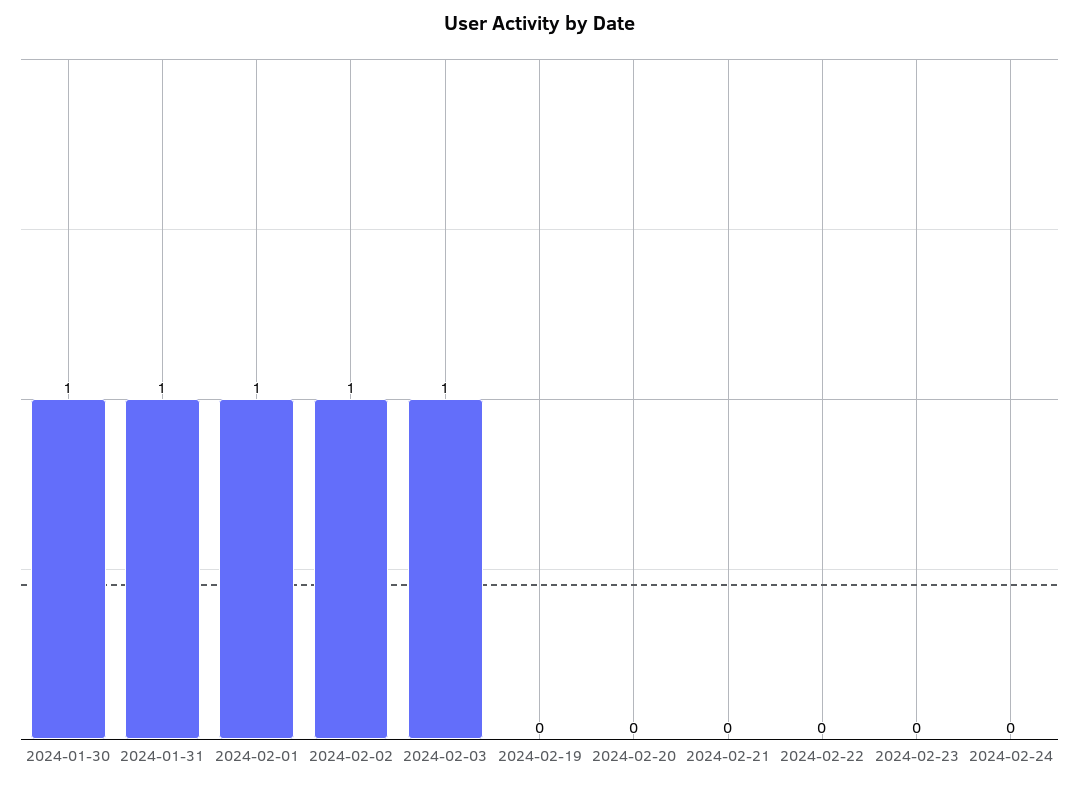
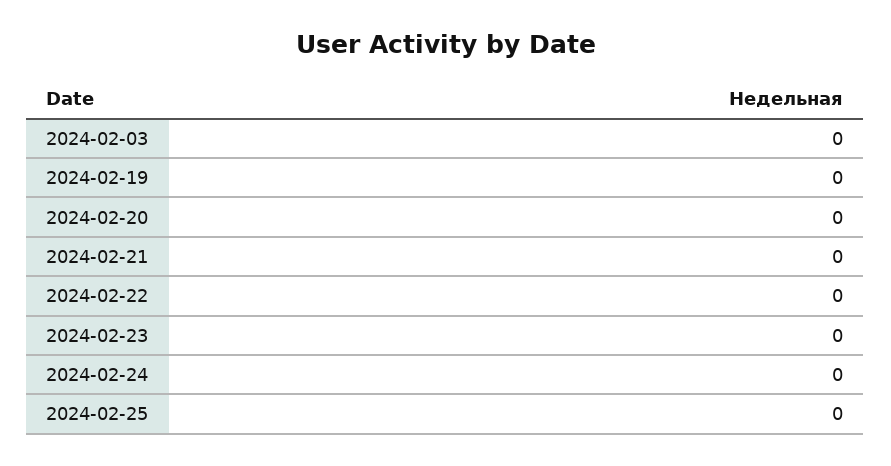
2024-01-30: 1 -> none
2024-01-31: 1 -> none
2024-02-01: 1 -> none
2024-02-02: 1 -> none
2024-02-03: 1 -> 0
2024-02-25: none -> 0

